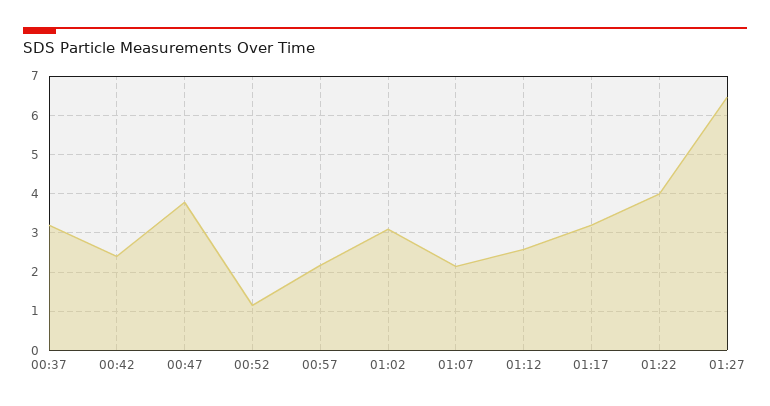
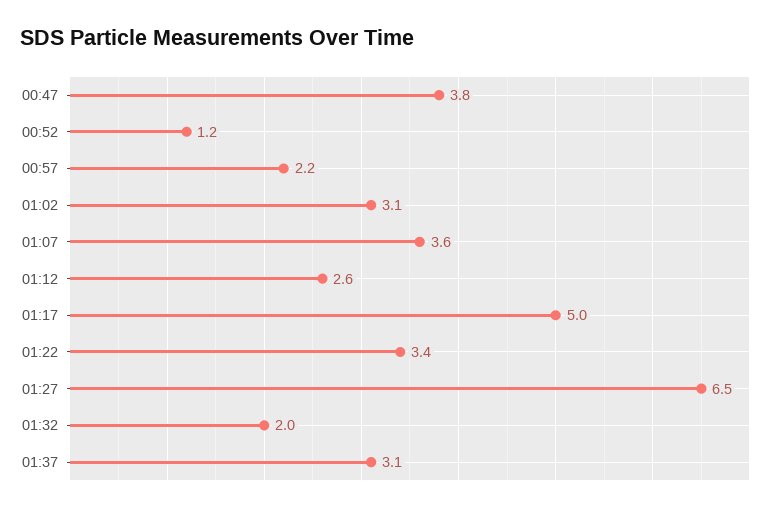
00:37: 3.2 -> none
00:42: 2.4 -> none
01:07: 2.2 -> 3.6
01:17: 3.2 -> 5
01:22: 4 -> 3.4
01:32: none -> 2
01:37: none -> 3.1

